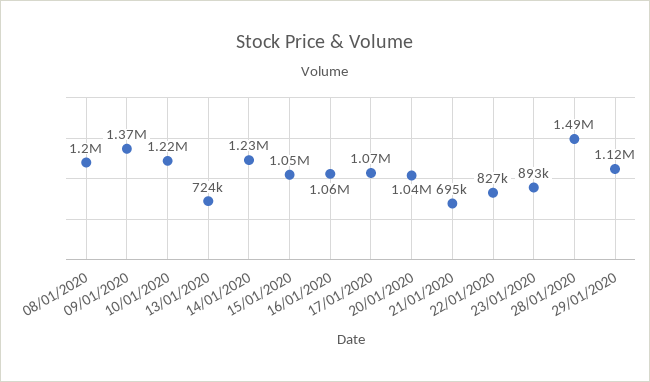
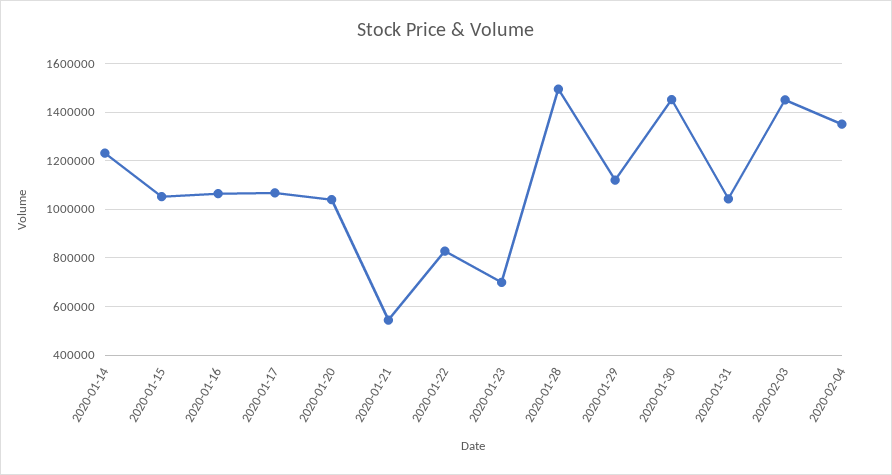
08/01/2020: 1200000 -> none
09/01/2020: 1370000 -> none
10/01/2020: 1220000 -> none
13/01/2020: 724000 -> none
21/01/2020: 695000 -> 550000
23/01/2020: 893000 -> 700000
2020-01-30: none -> 1450000
2020-01-31: none -> 1050000
2020-02-03: none -> 1450000
2020-02-04: none -> 1350000

